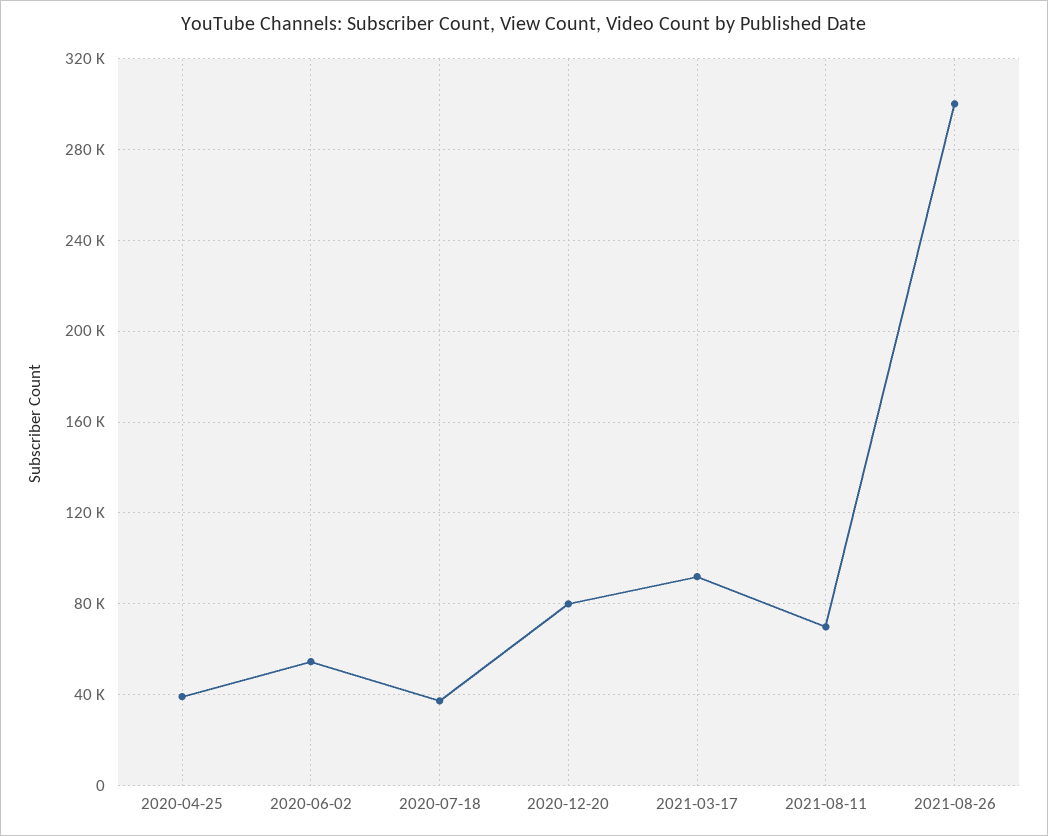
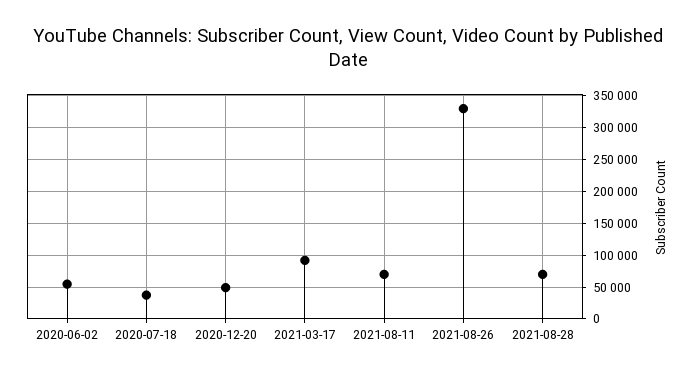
2020-04-25: 40000 -> none
2020-12-20: 80000 -> 50000
2021-08-26: 300000 -> 330000
2021-08-28: none -> 70000

